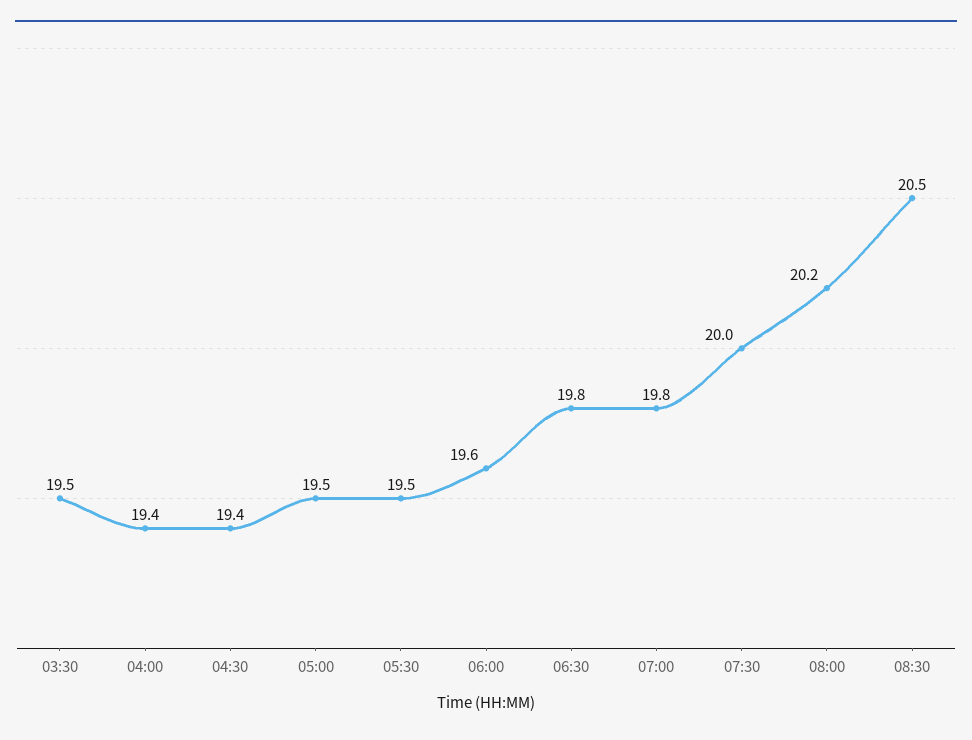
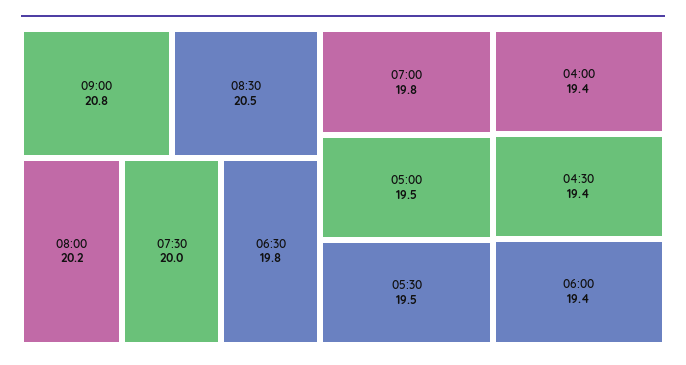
03:30: 19.5 -> none
06:00: 19.6 -> 19.4
09:00: none -> 20.8

